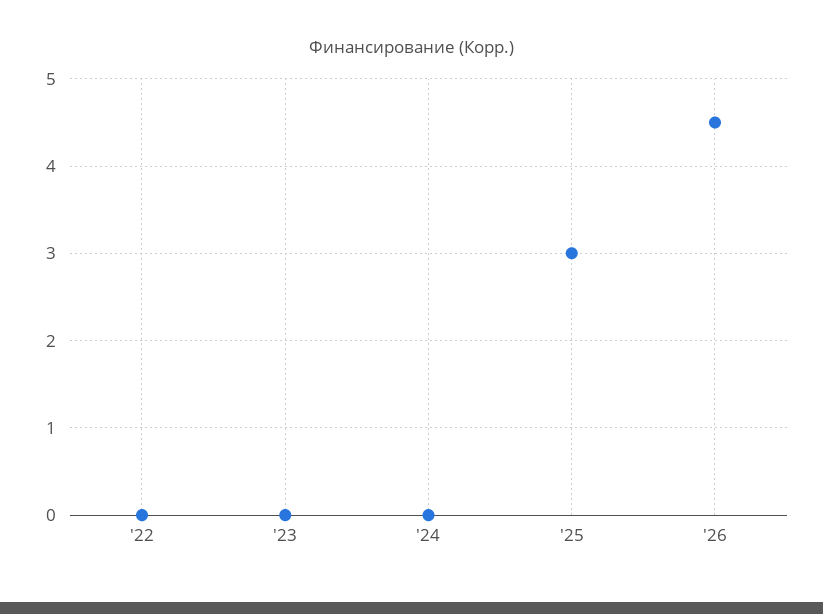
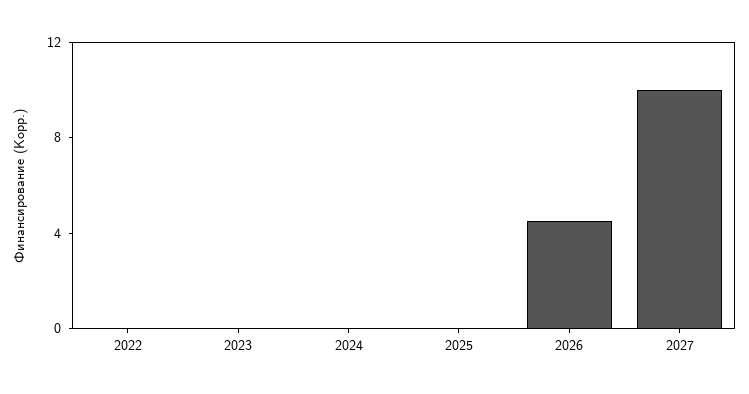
'25: 3 -> 0
2027: none -> 10

